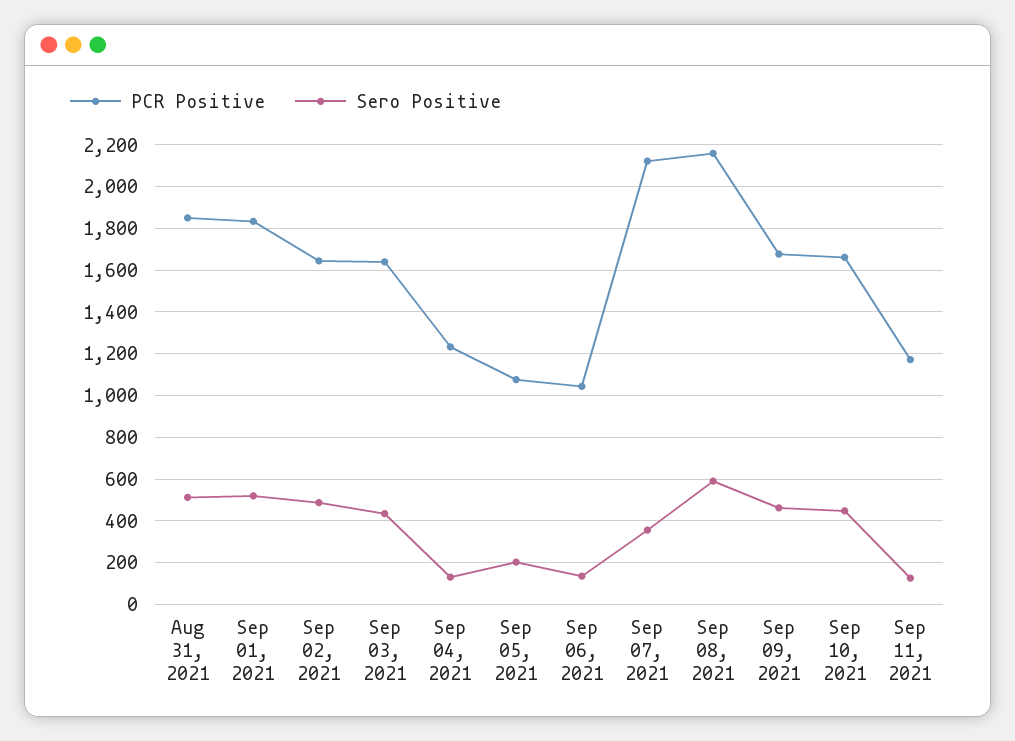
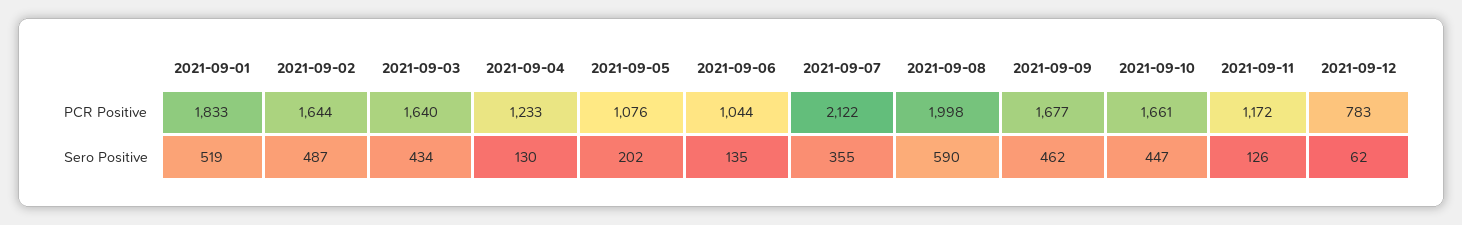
PCR Positive, Aug 31, 2021: 1850 -> none
Sero Positive, Aug 31, 2021: 500 -> none
PCR Positive, Sep 08, 2021: 2150 -> 1998
PCR Positive, 2021-09-12: none -> 783
Sero Positive, 2021-09-12: none -> 62

